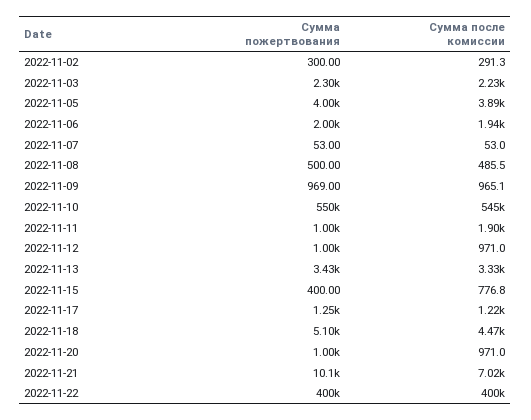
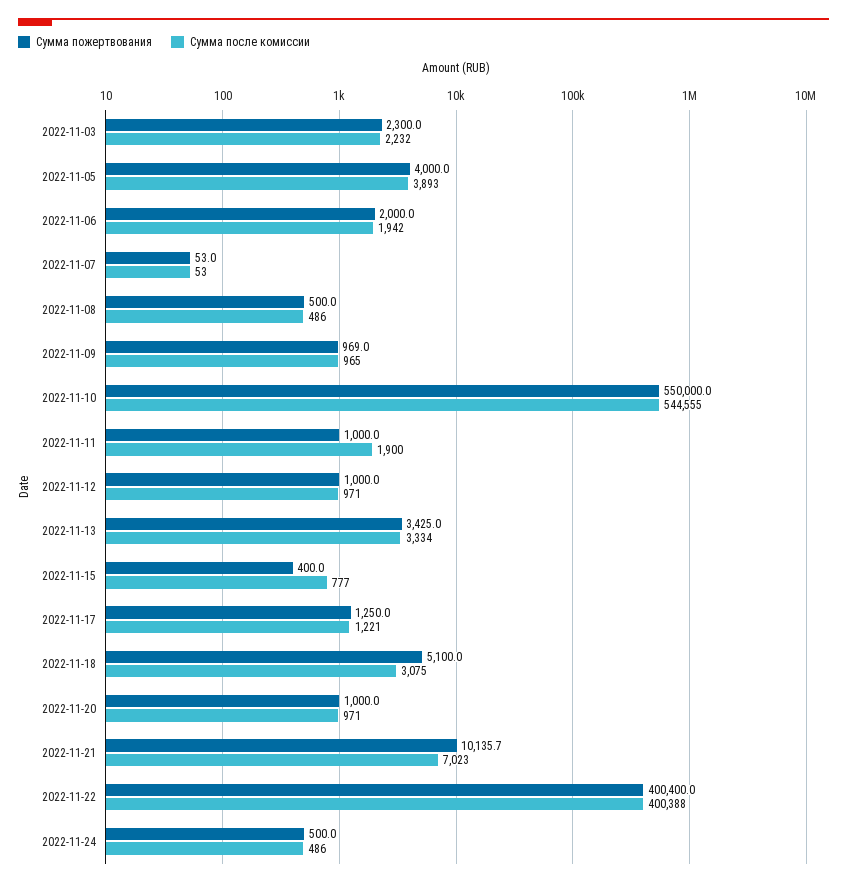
Сумма пожертвования, 2022-11-02: 300 -> none
Сумма после комиссии, 2022-11-02: 291.3 -> none
Сумма после комиссии, 2022-11-18: 4470 -> 3075
Сумма пожертвования, 2022-11-24: none -> 500
Сумма после комиссии, 2022-11-24: none -> 486

